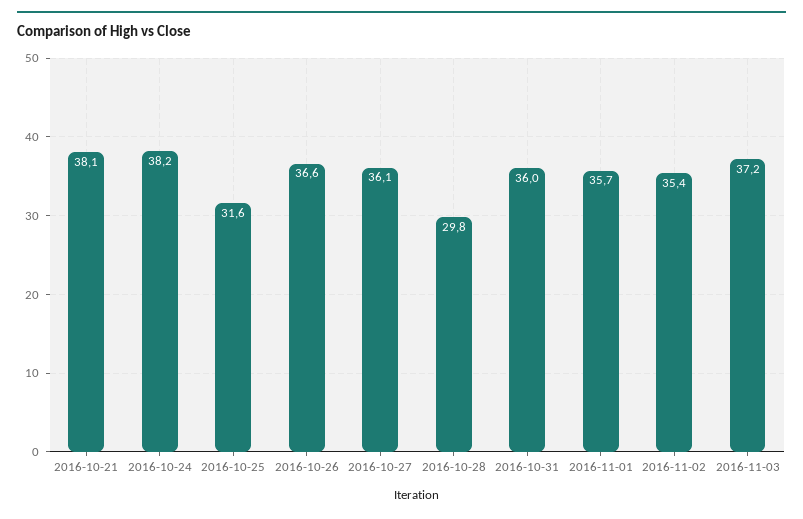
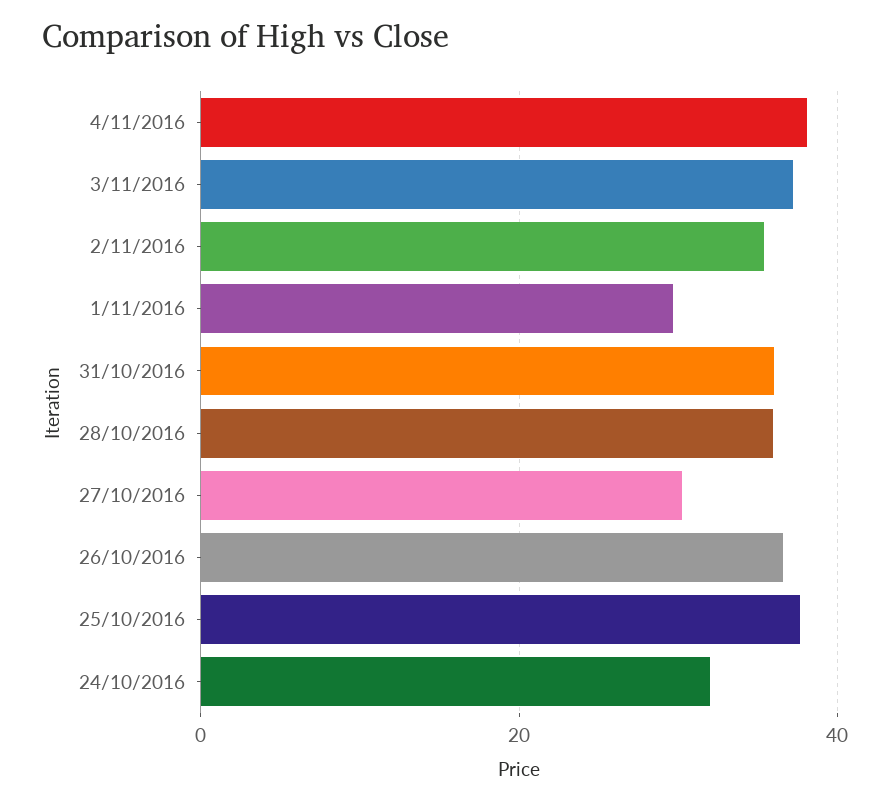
2016-10-21: 38.1 -> none
2016-10-24: 38.2 -> 32
2016-10-25: 31.6 -> 38
2016-10-27: 36.1 -> 30
2016-10-28: 29.8 -> 36
2016-11-01: 35.7 -> 30
4/11/2016: none -> 38

